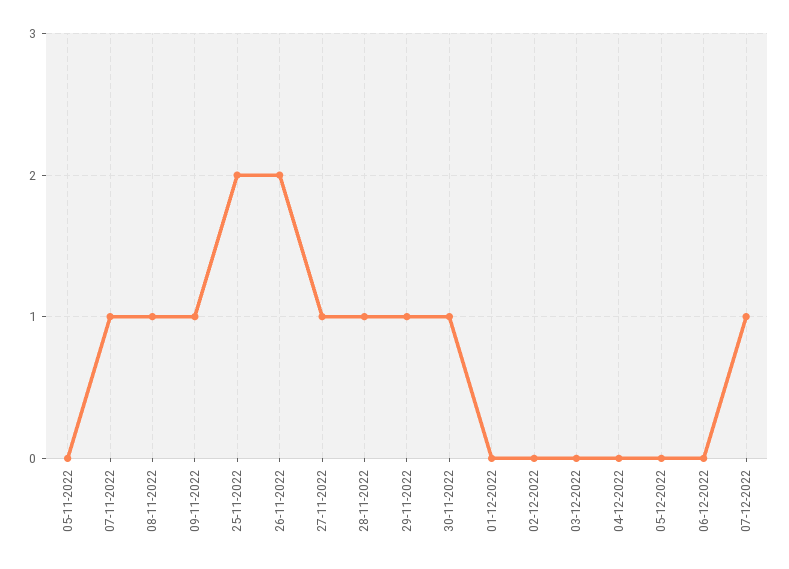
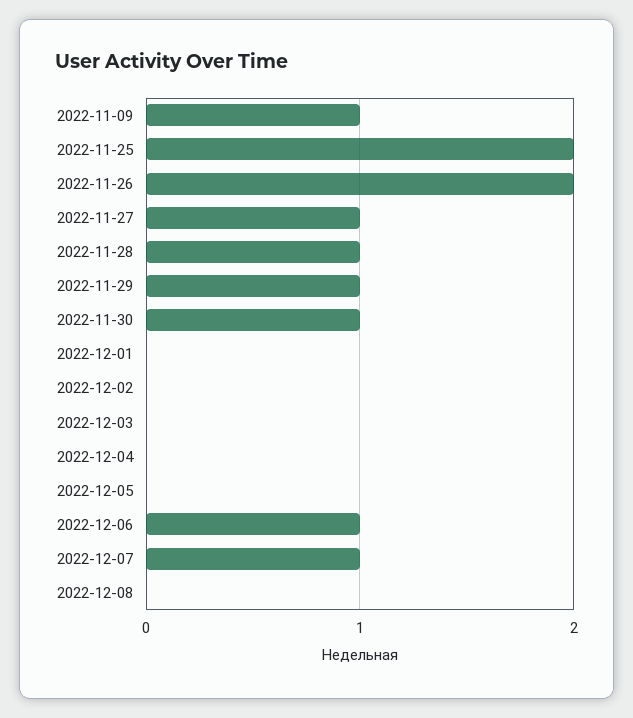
05-11-2022: 0 -> none
07-11-2022: 1 -> none
08-11-2022: 1 -> none
06-12-2022: 0 -> 1
2022-12-08: none -> 0

